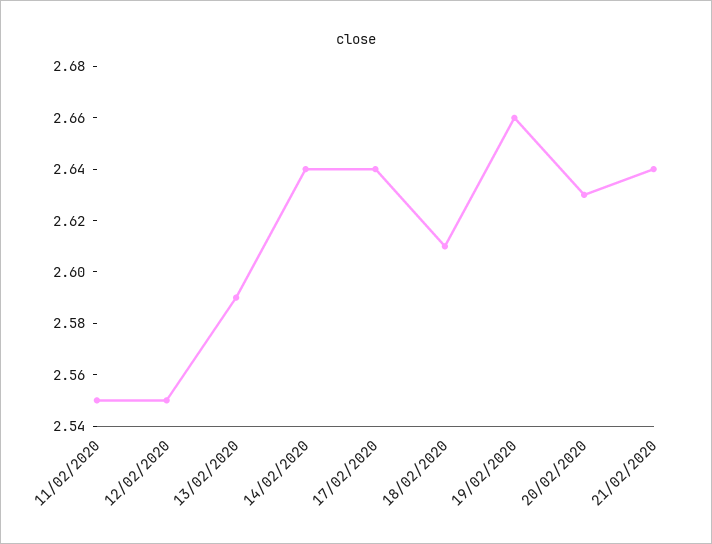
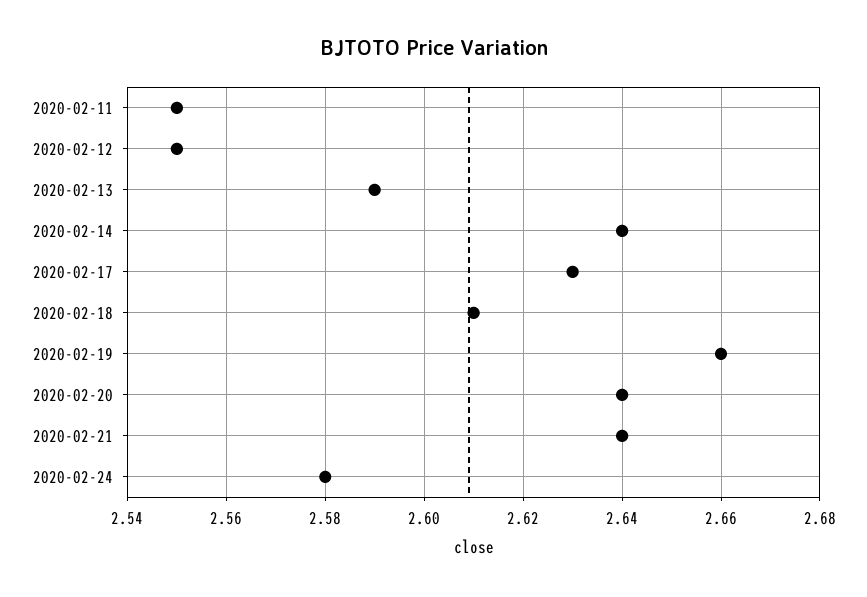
17/02/2020: 2.64 -> 2.63
20/02/2020: 2.63 -> 2.64
2020-02-24: none -> 2.58

